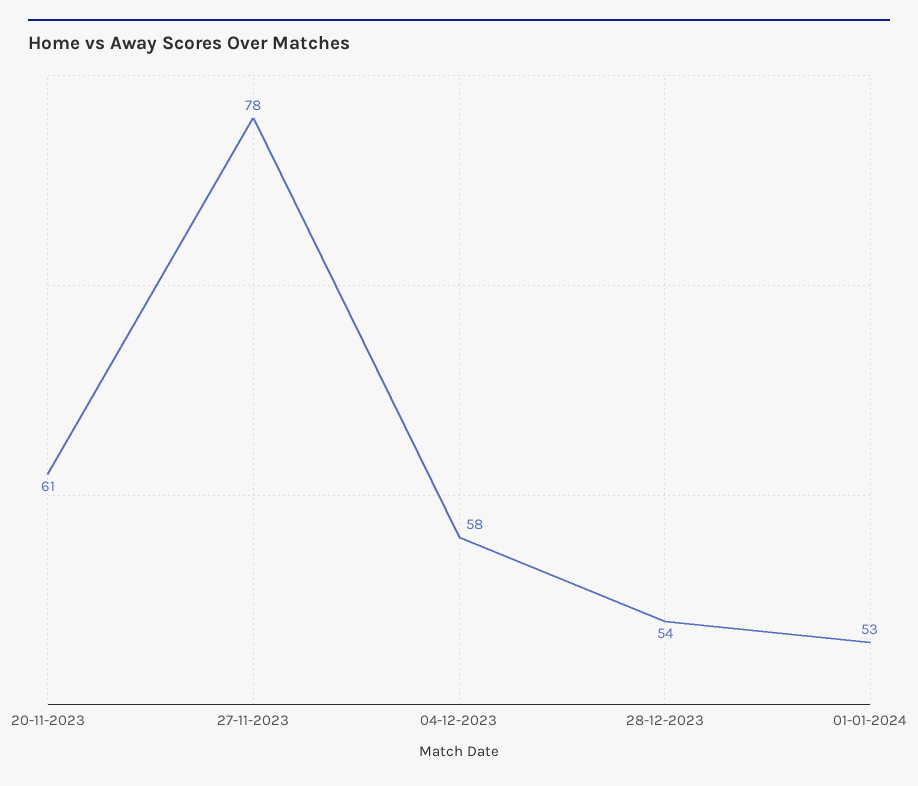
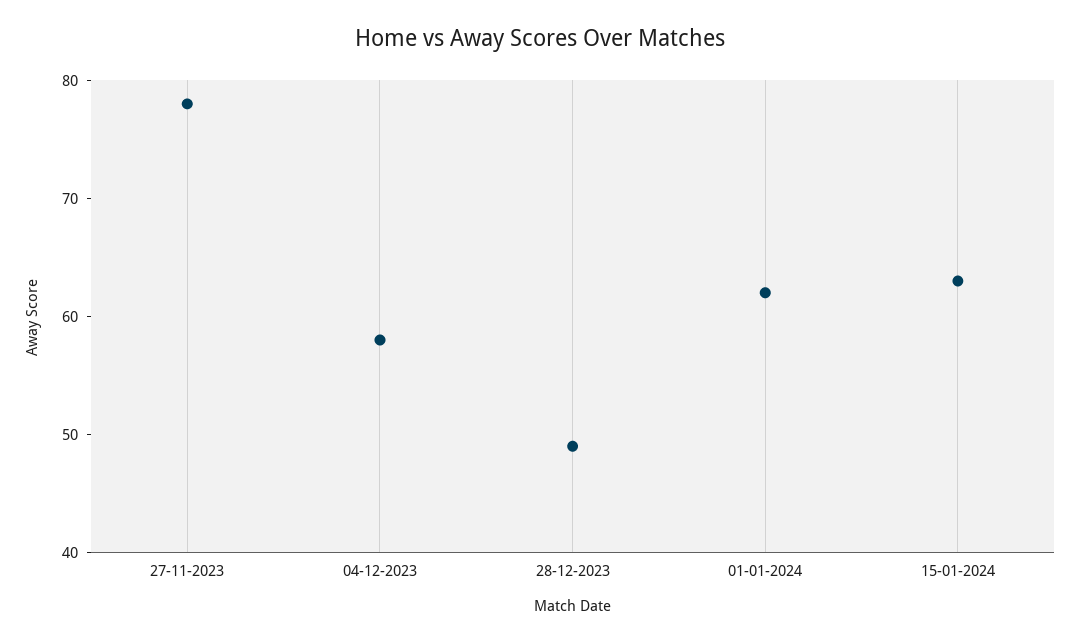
20-11-2023: 61 -> none
28-12-2023: 54 -> 49
01-01-2024: 53 -> 62
15-01-2024: none -> 63

